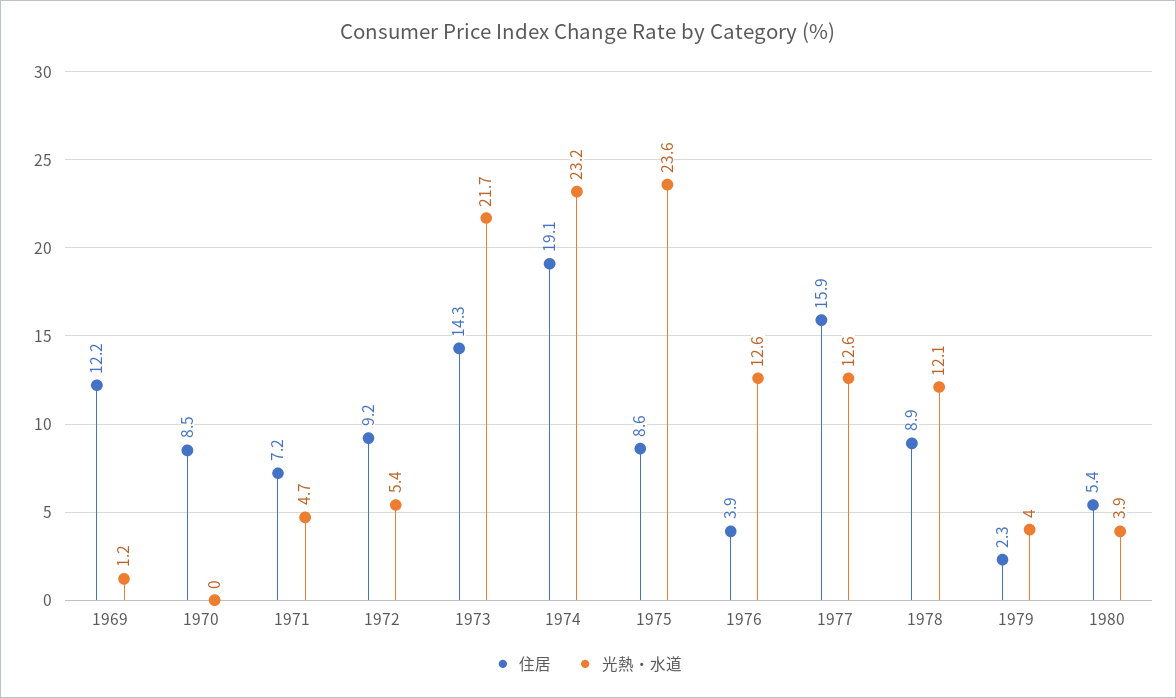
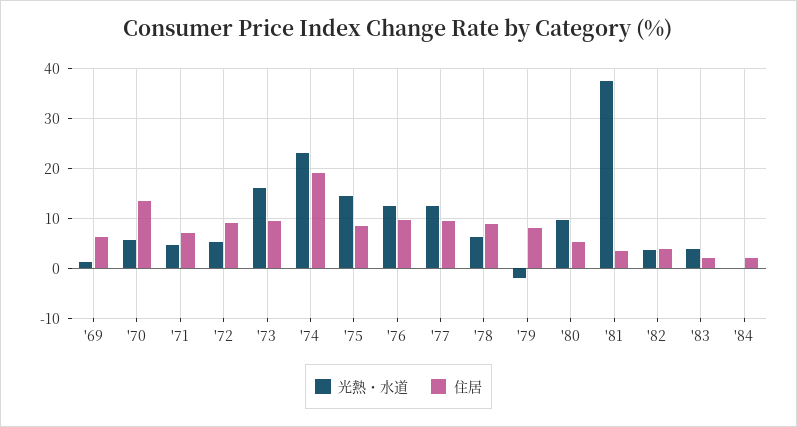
住居, 1969: 12.2 -> 6
住居, 1970: 8.5 -> 14
光熱・水道, 1970: 0 -> 6
住居, 1973: 14.3 -> 10
光熱・水道, 1973: 21.7 -> 16
光熱・水道, 1975: 23.6 -> 14
住居, 1976: 3.9 -> 10
住居, 1977: 15.9 -> 10
光熱・水道, 1978: 12.1 -> 6
住居, 1979: 2.3 -> 8
光熱・水道, 1979: 4 -> -2
光熱・水道, 1980: 3.9 -> 10
光熱・水道, '81: none -> 38
住居, '81: none -> 4
光熱・水道, '82: none -> 4
住居, '82: none -> 4
光熱・水道, '83: none -> 4
住居, '83: none -> 2
光熱・水道, '84: none -> 0
住居, '84: none -> 2

